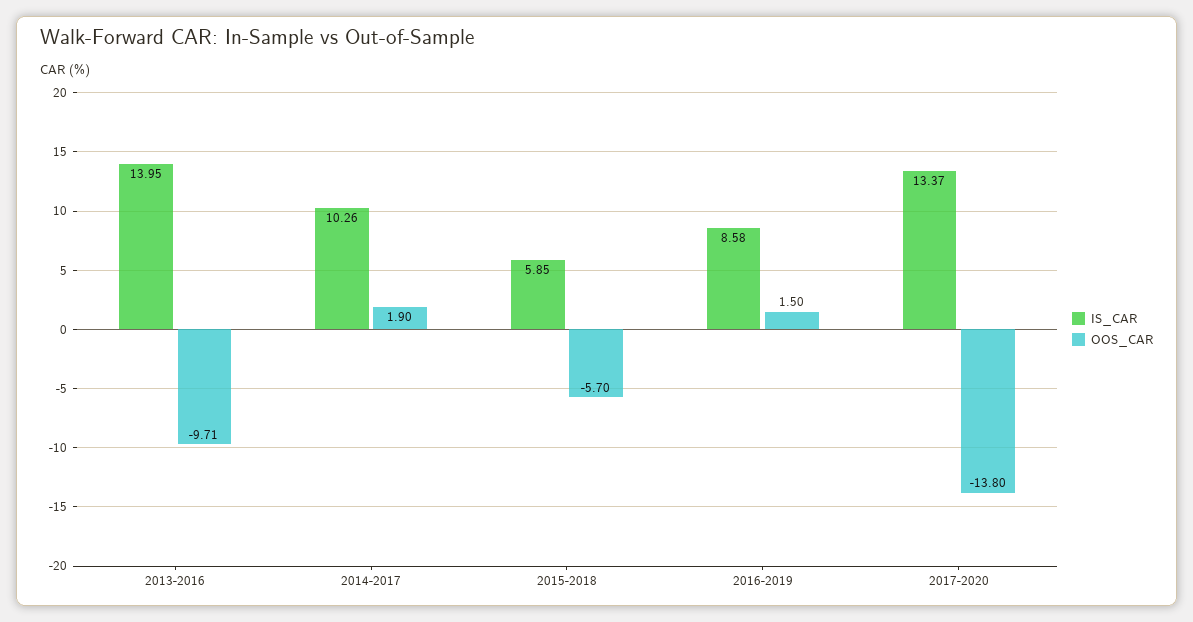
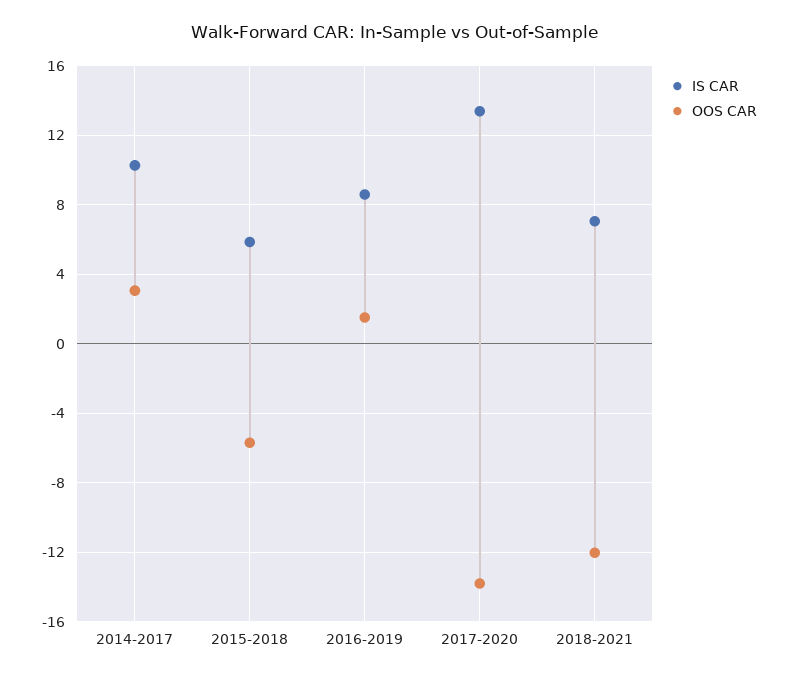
IS_CAR, 2013-2016: 13.95 -> none
OOS_CAR, 2013-2016: -9.71 -> none
OOS_CAR, 2014-2017: 1.9 -> 3
IS_CAR, 2018-2021: none -> 7
OOS_CAR, 2018-2021: none -> -12

